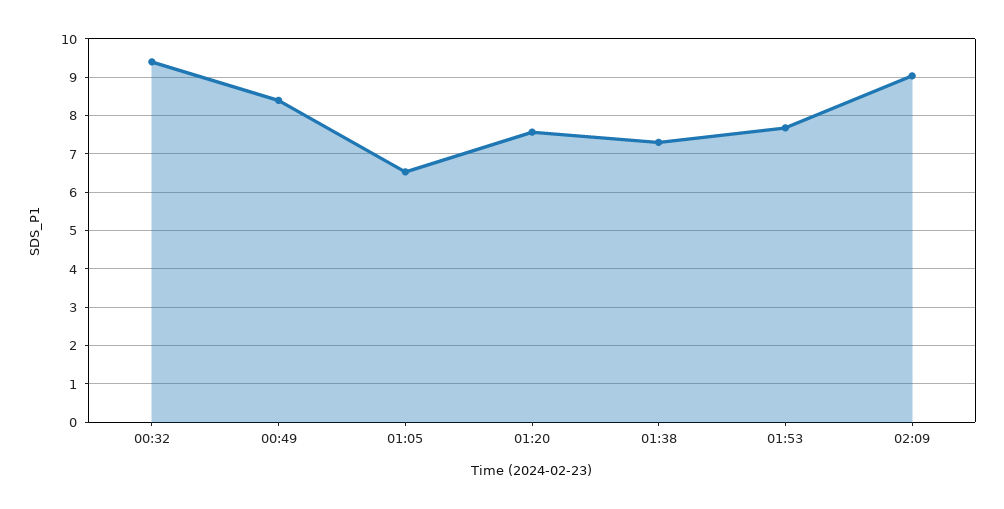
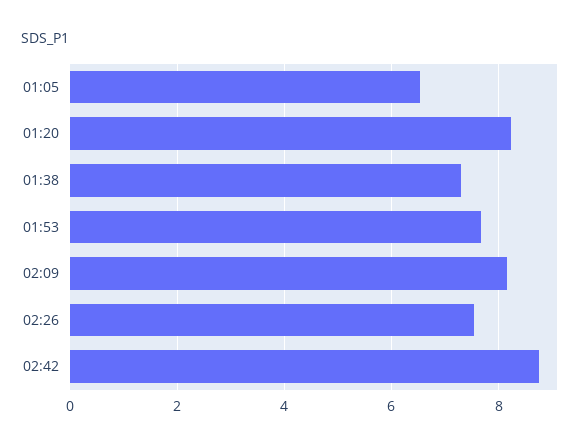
00:32: 9.4 -> none
00:49: 8.4 -> none
01:20: 7.6 -> 8.2
02:09: 9 -> 8.2
02:26: none -> 7.6
02:42: none -> 8.8

